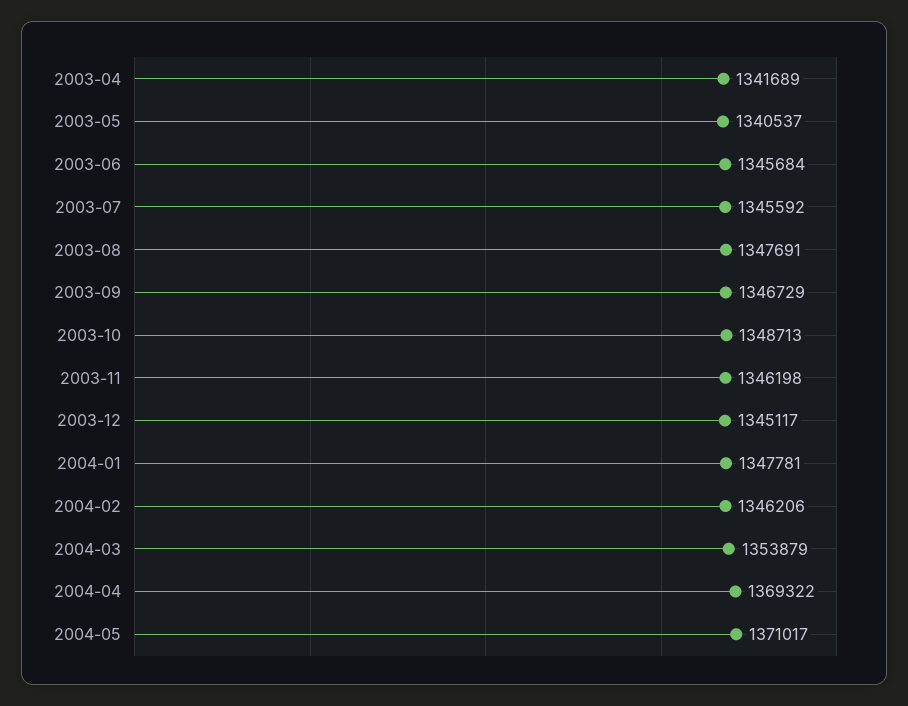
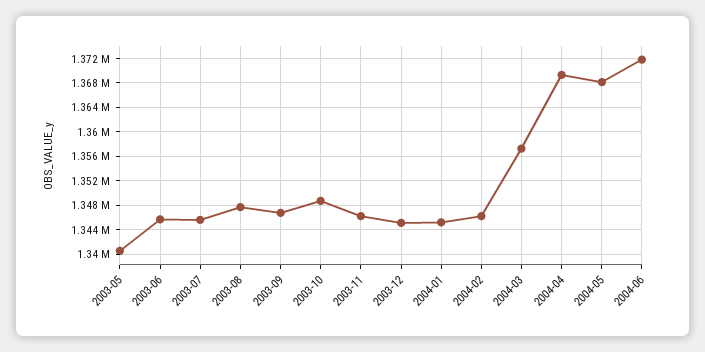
2003-04: 1341689 -> none
2004-01: 1347781 -> 1345000
2004-03: 1353879 -> 1357000
2004-05: 1371017 -> 1368000
2004-06: none -> 1372000

